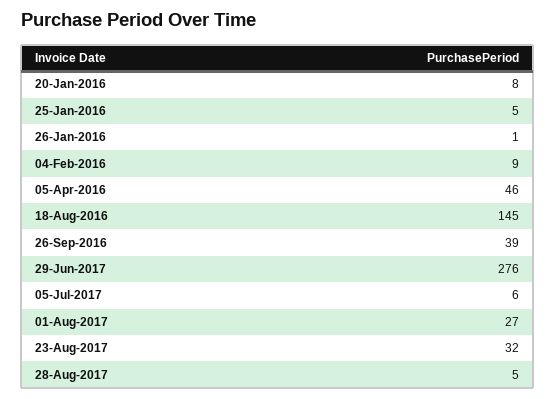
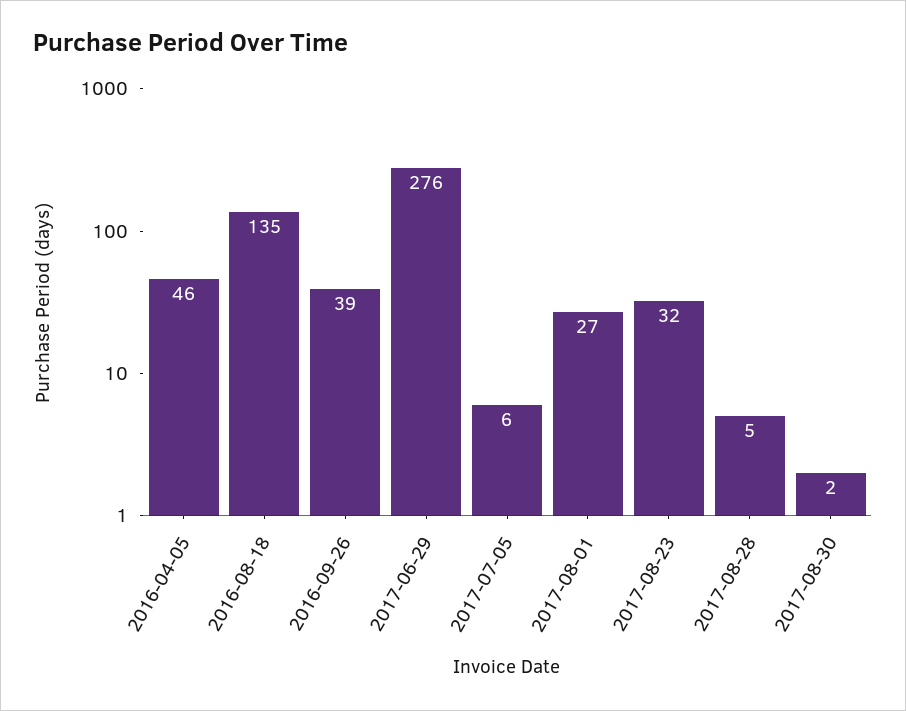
20-Jan-2016: 8 -> none
25-Jan-2016: 5 -> none
26-Jan-2016: 1 -> none
04-Feb-2016: 9 -> none
18-Aug-2016: 145 -> 135
2017-08-30: none -> 2

